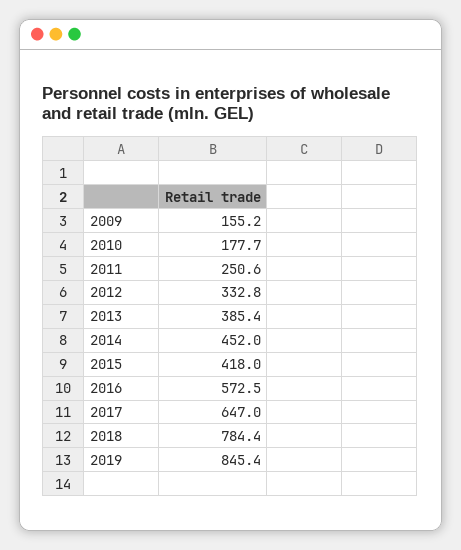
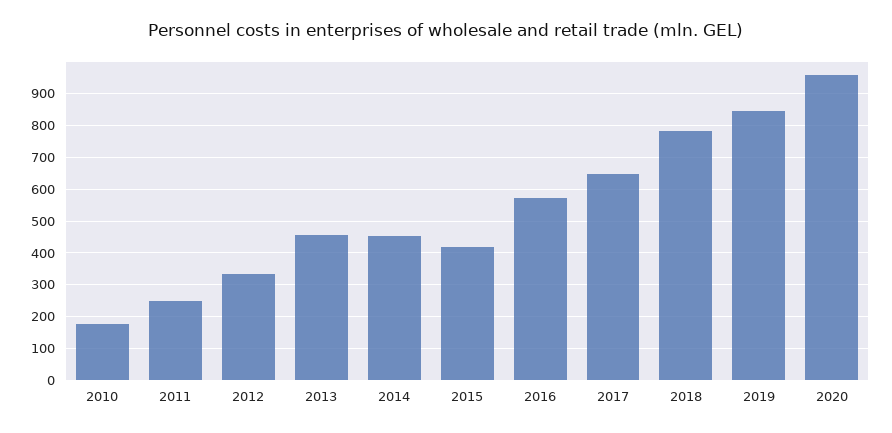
2009: 155.2 -> none
2013: 385.4 -> 460
2020: none -> 960

